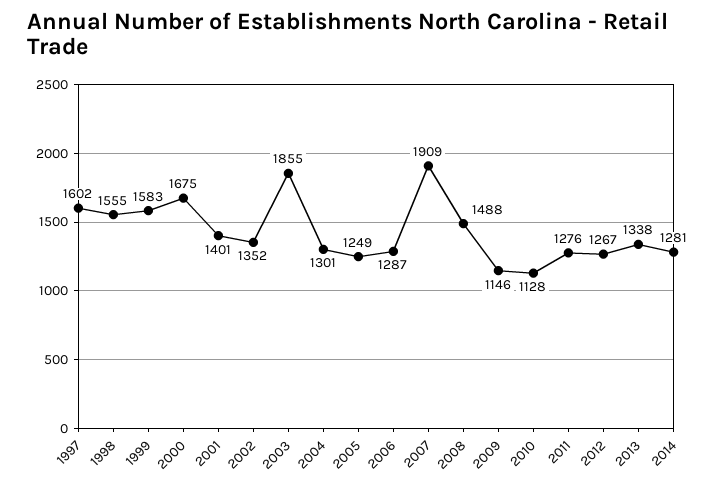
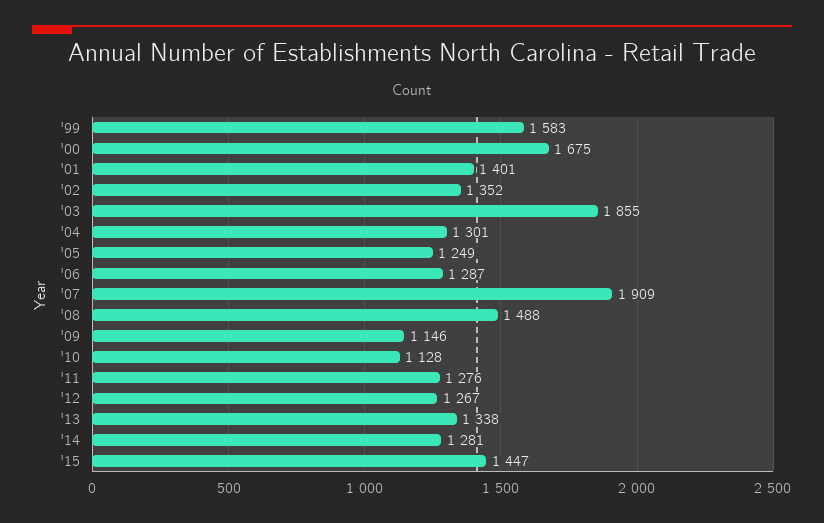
1997: 1602 -> none
1998: 1555 -> none
'15: none -> 1447

